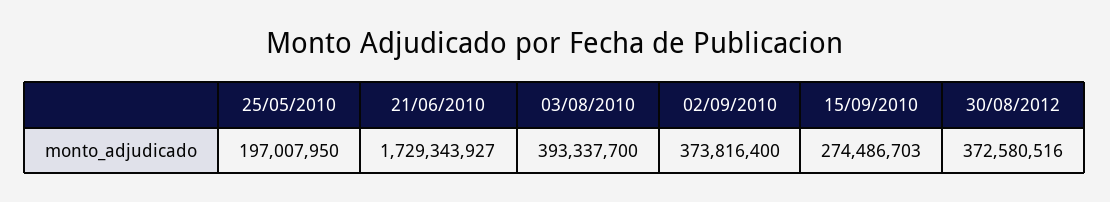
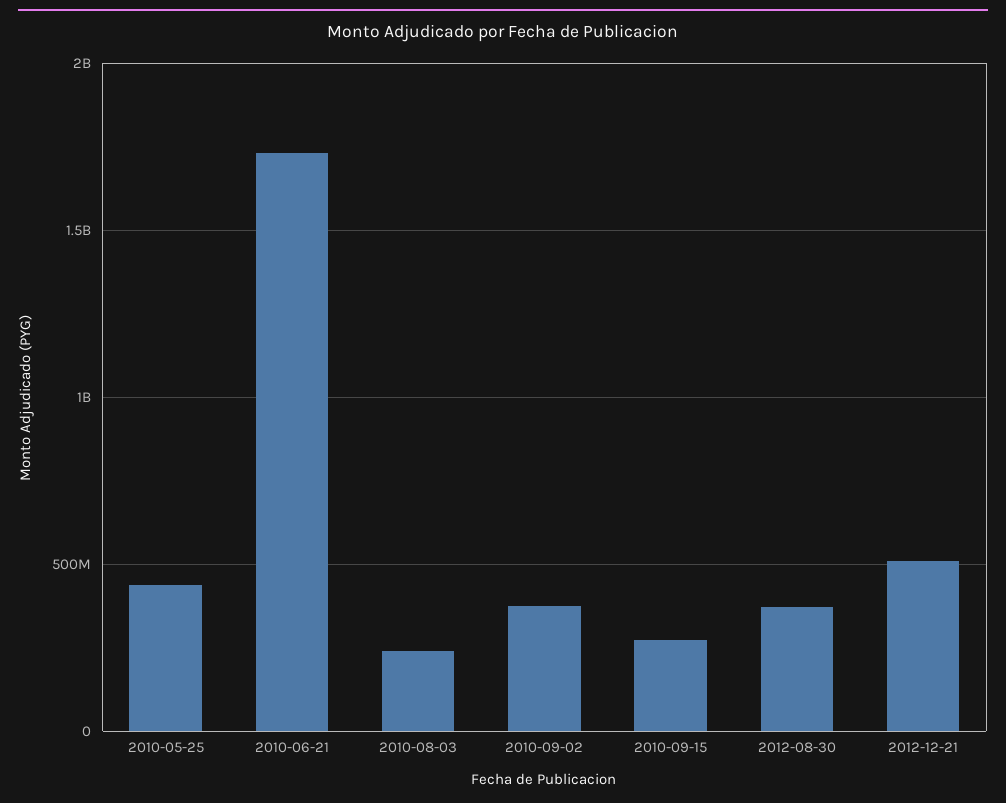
25/05/2010: 197007950 -> 450000000
03/08/2010: 393337700 -> 250000000
2012-12-21: none -> 500000000

